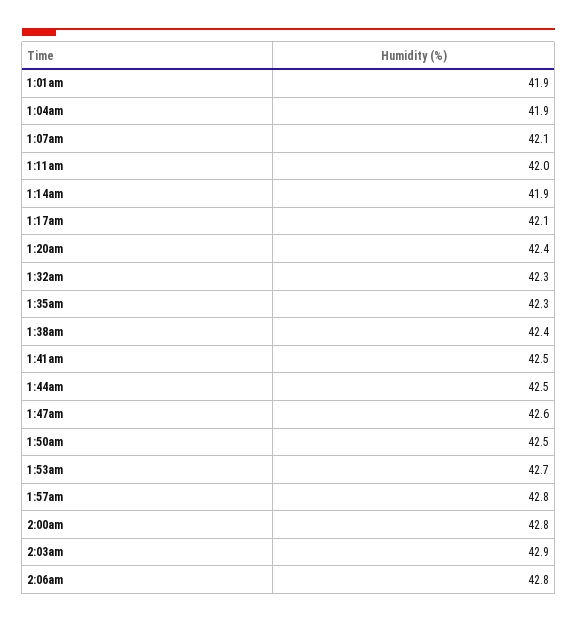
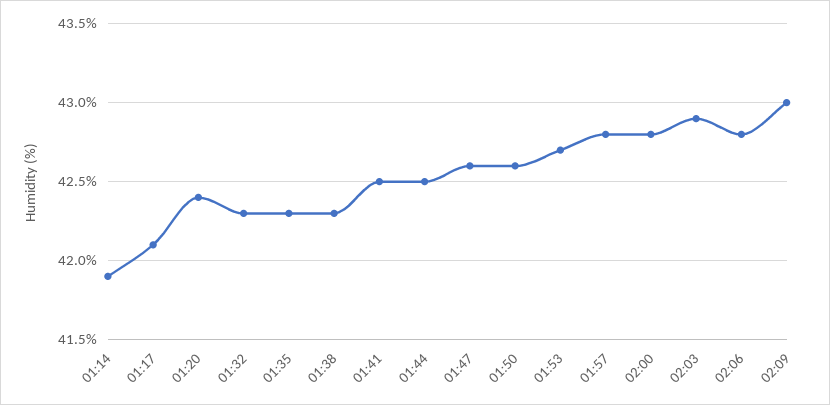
1:01am: 41.9 -> none
1:04am: 41.9 -> none
1:07am: 42.1 -> none
1:11am: 42 -> none
1:38am: 42.4 -> 42.3
1:50am: 42.5 -> 42.6
02:09: none -> 43

